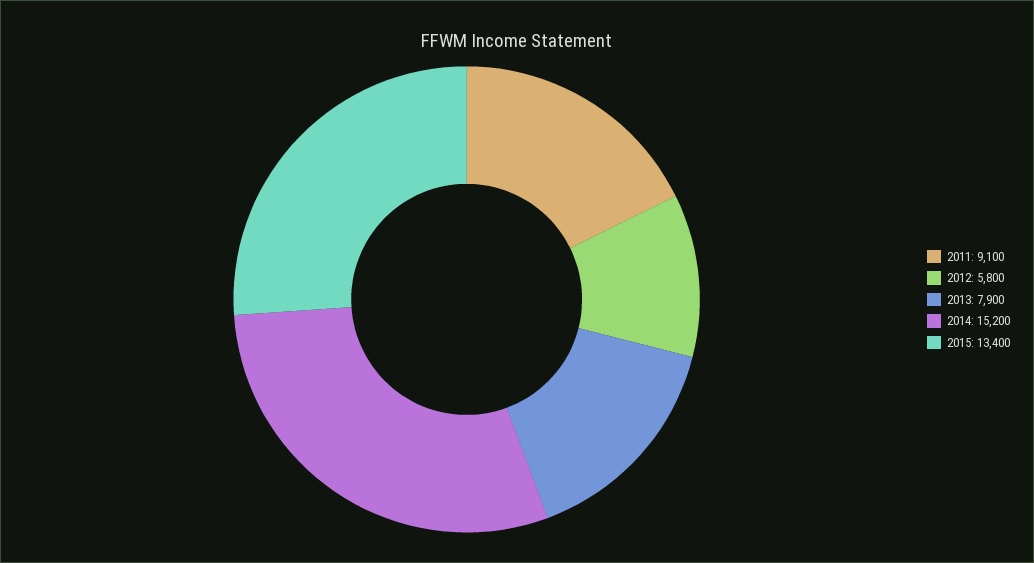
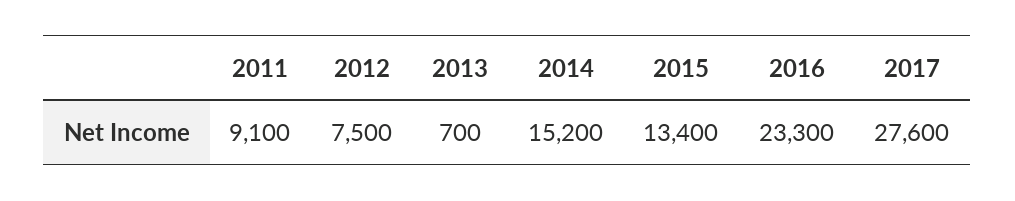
2012: 5800 -> 7500
2013: 7900 -> 700
2016: none -> 23300
2017: none -> 27600

